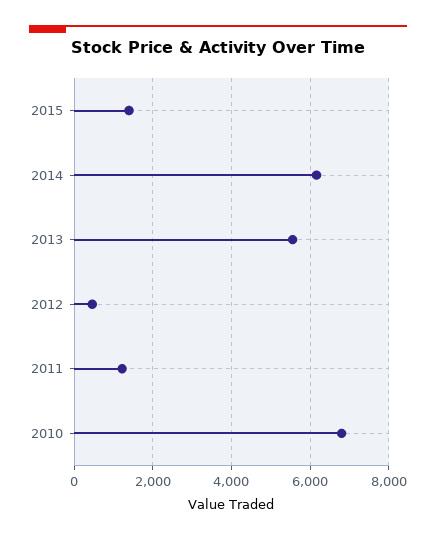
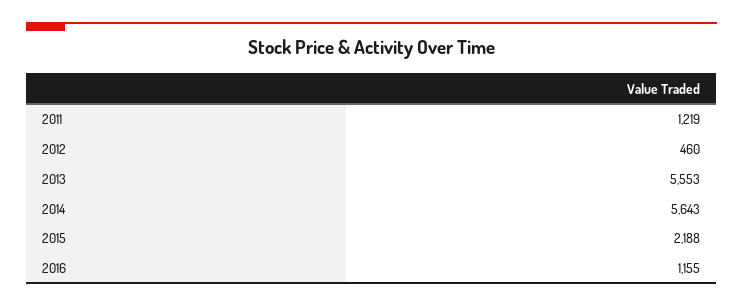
2015: 1400 -> 2188
2014: 6200 -> 5643
2010: 6800 -> none
2016: none -> 1155

